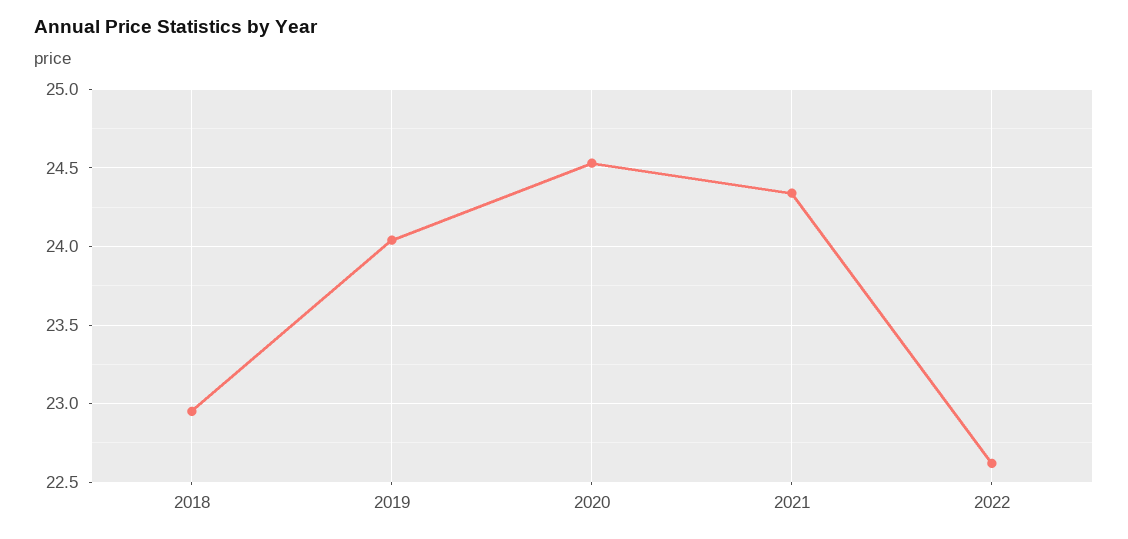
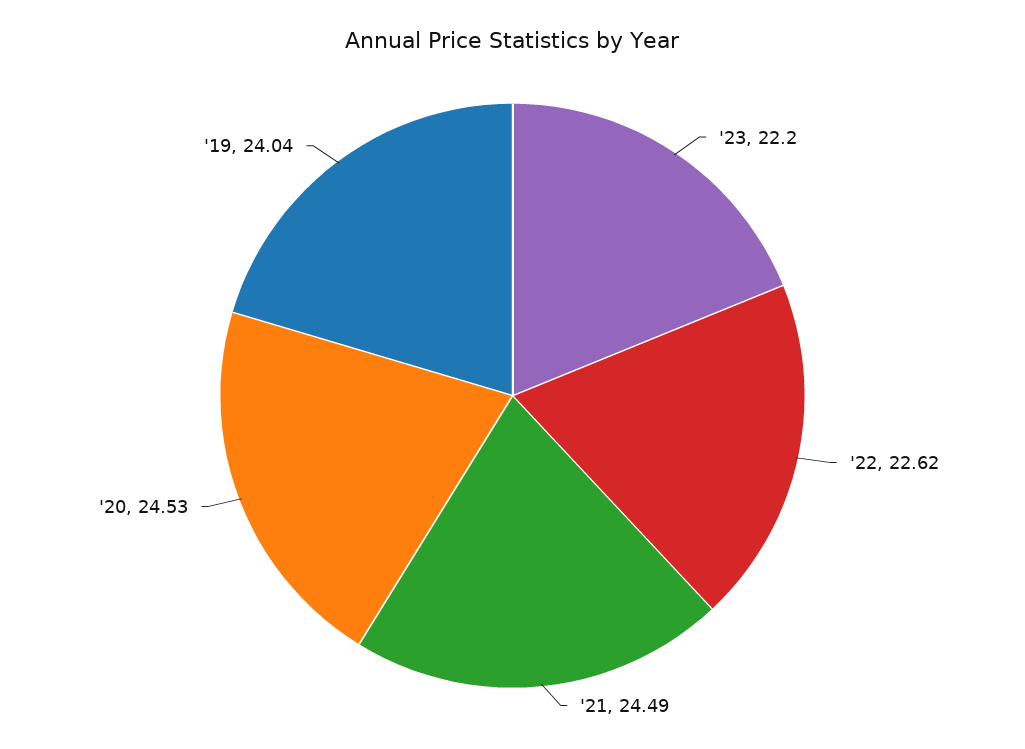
2018: 22.95 -> none
2021: 24.35 -> 24.49
'23: none -> 22.2

